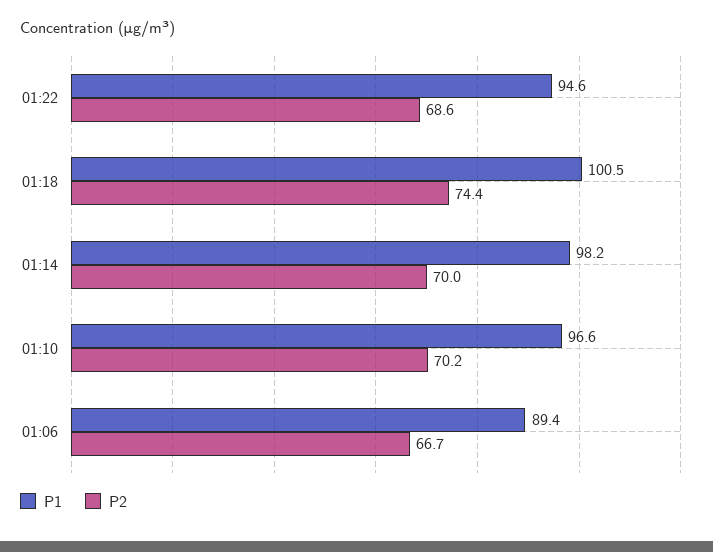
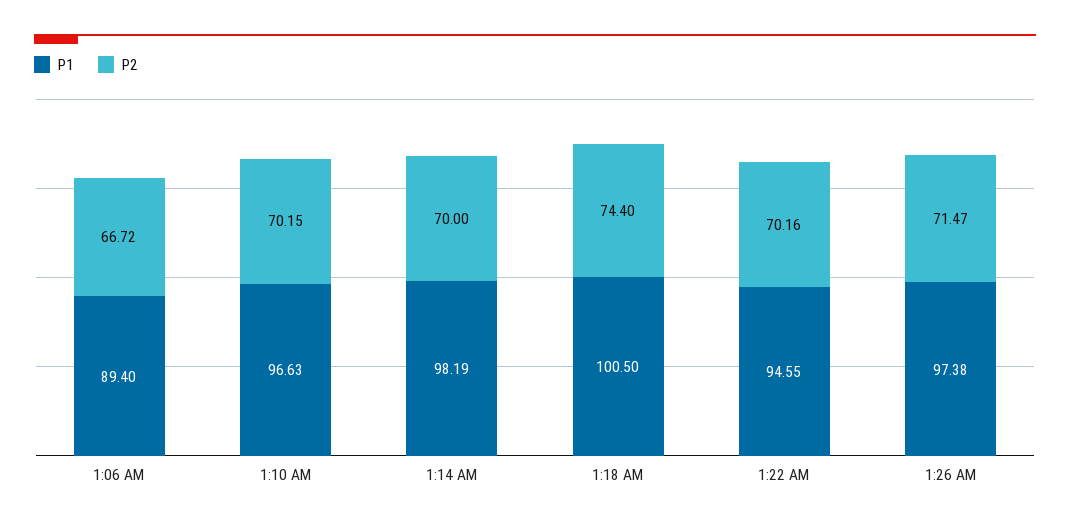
P2, 01:22: 68.6 -> 70.16
P1, 1:26 AM: none -> 97.38
P2, 1:26 AM: none -> 71.47

